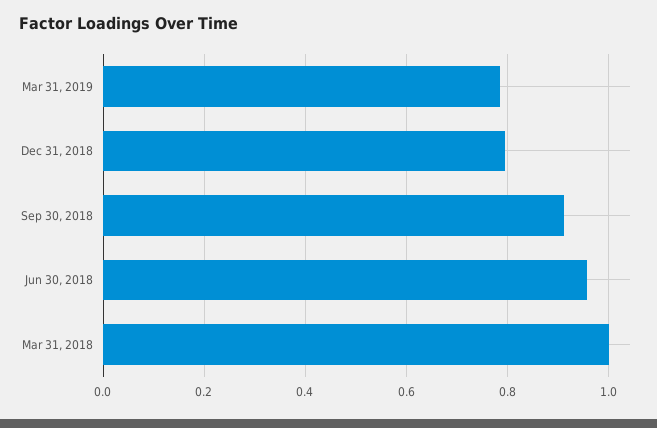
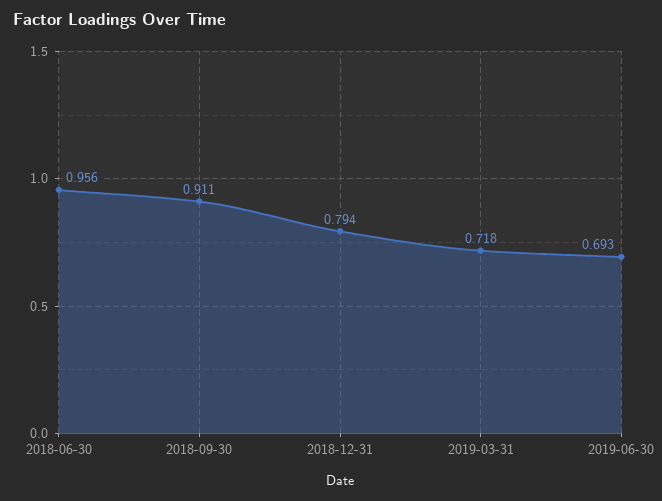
Mar 31, 2019: 0.78 -> 0.718
Mar 31, 2018: 1 -> none
2019-06-30: none -> 0.693

